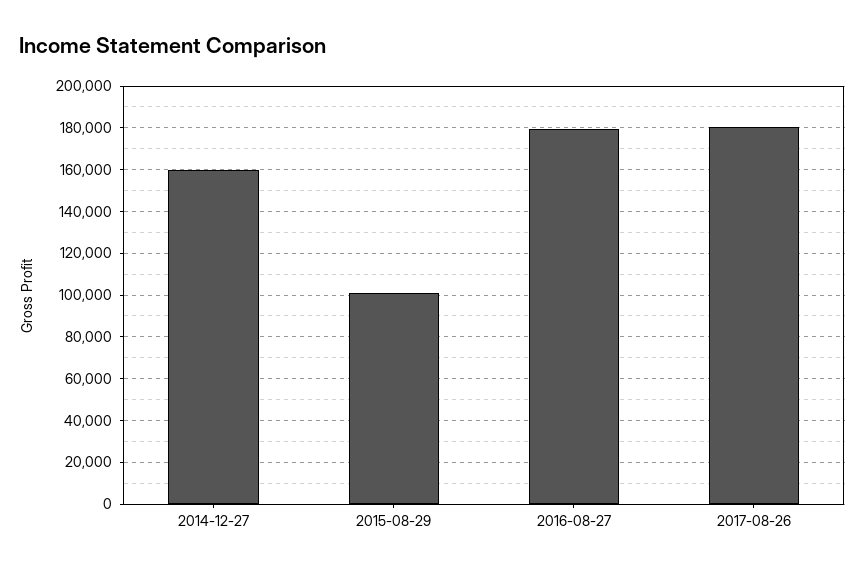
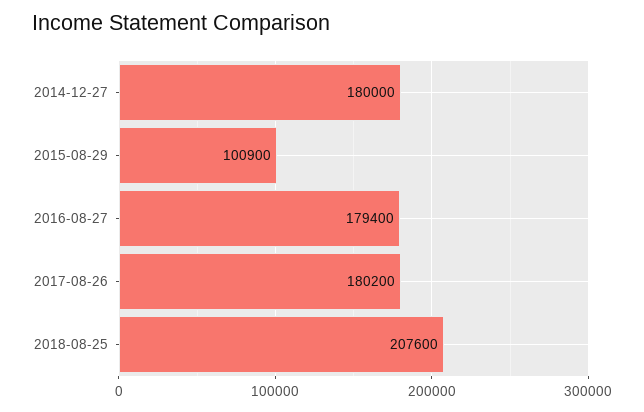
2014-12-27: 160000 -> 180000
2018-08-25: none -> 207600

